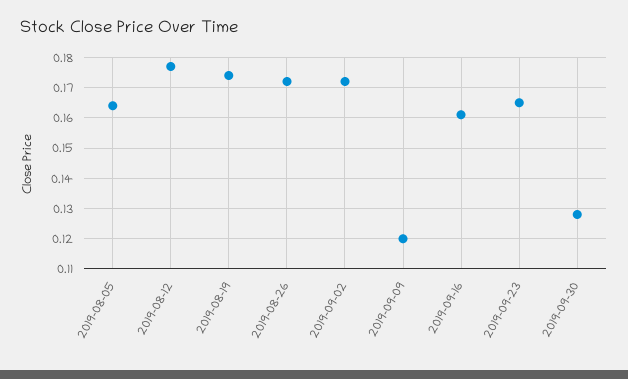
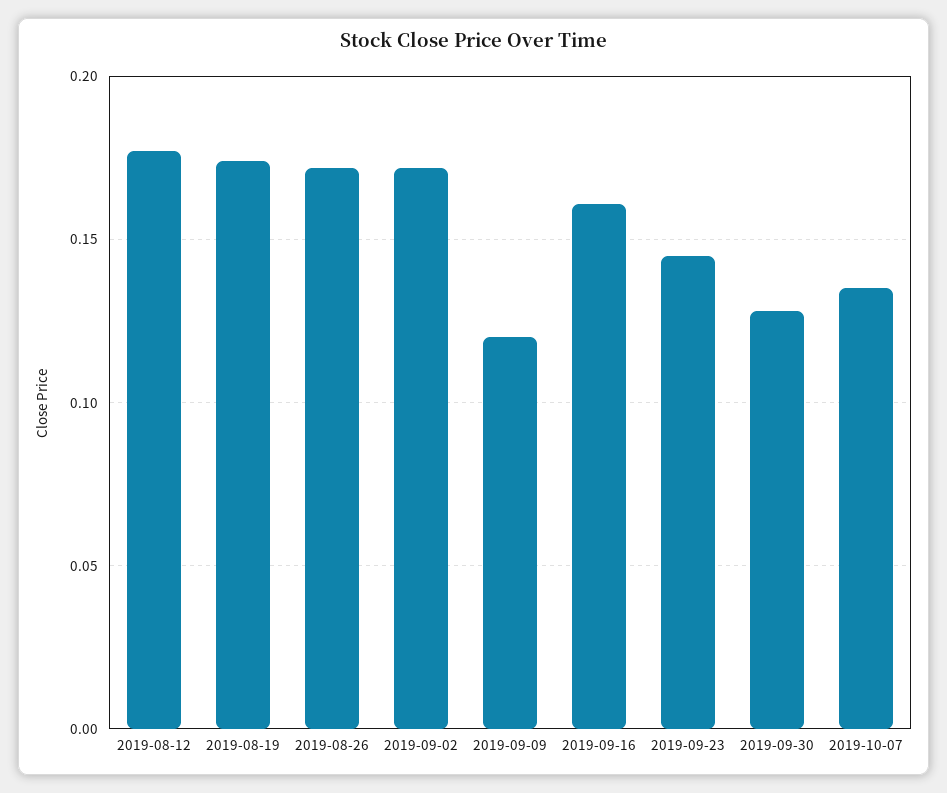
2019-08-05: 0.165 -> none
2019-09-23: 0.165 -> 0.145
2019-10-07: none -> 0.135

